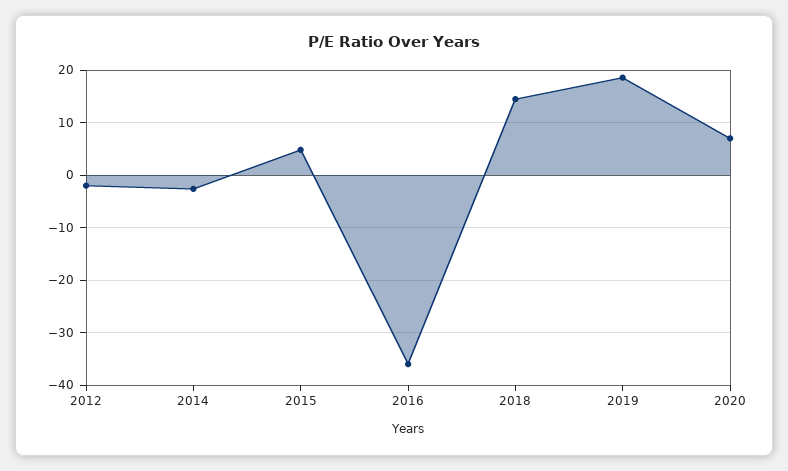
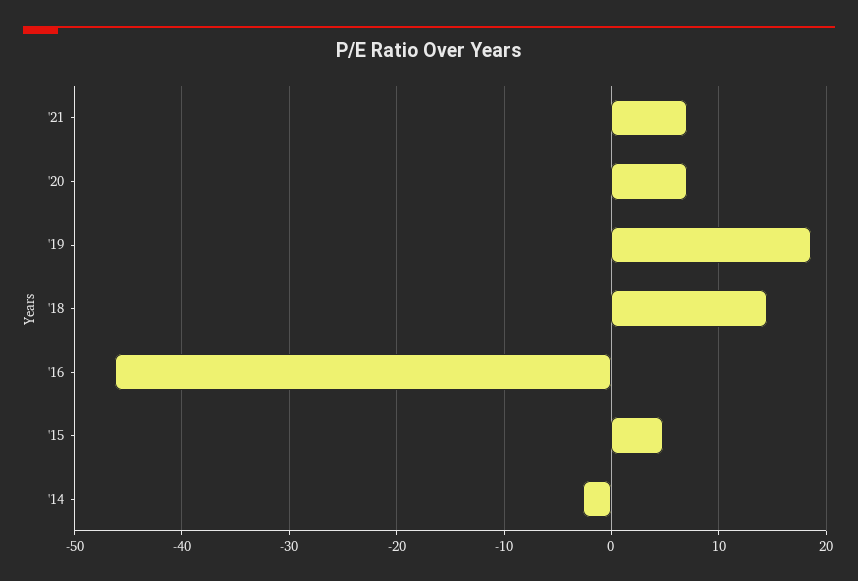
2012: -2 -> none
2016: -36 -> -46
'21: none -> 7

